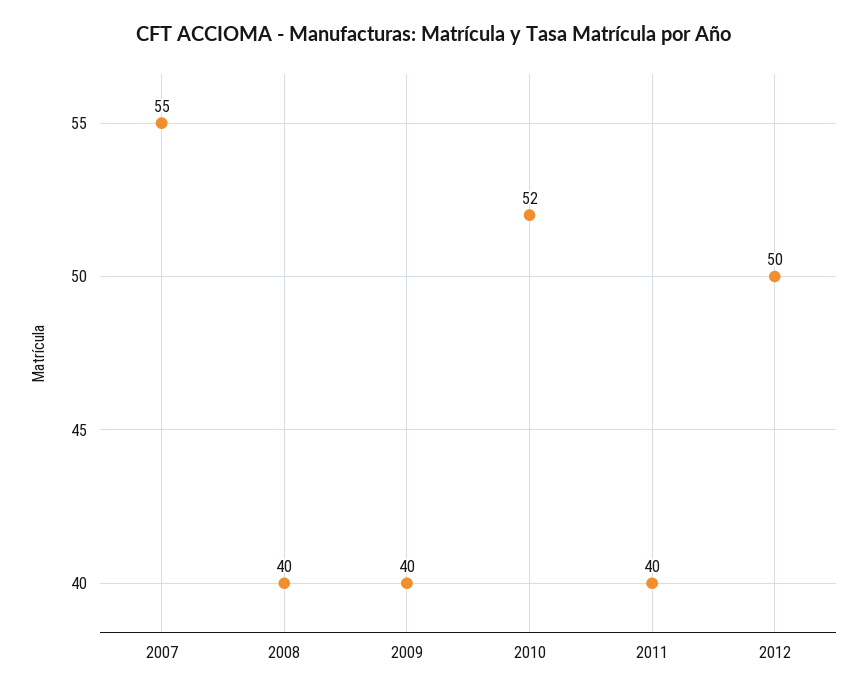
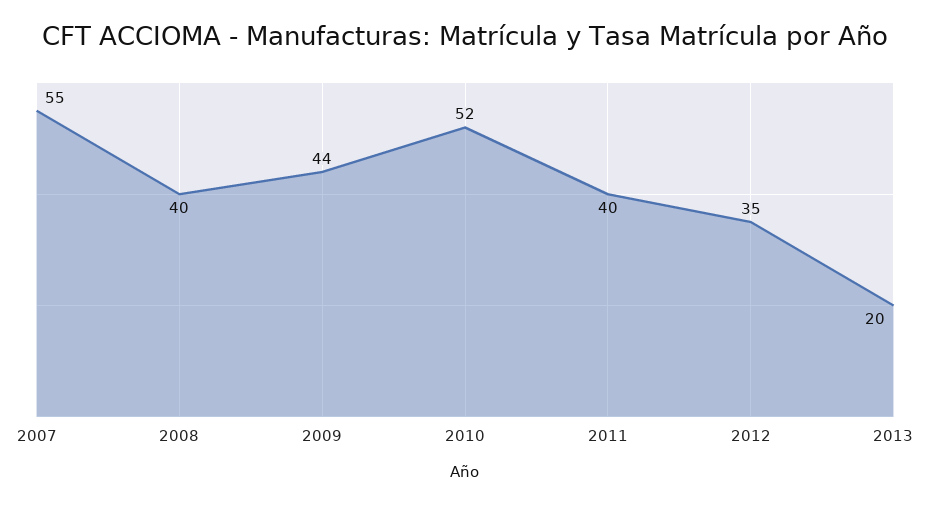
2009: 40 -> 44
2012: 50 -> 35
2013: none -> 20

